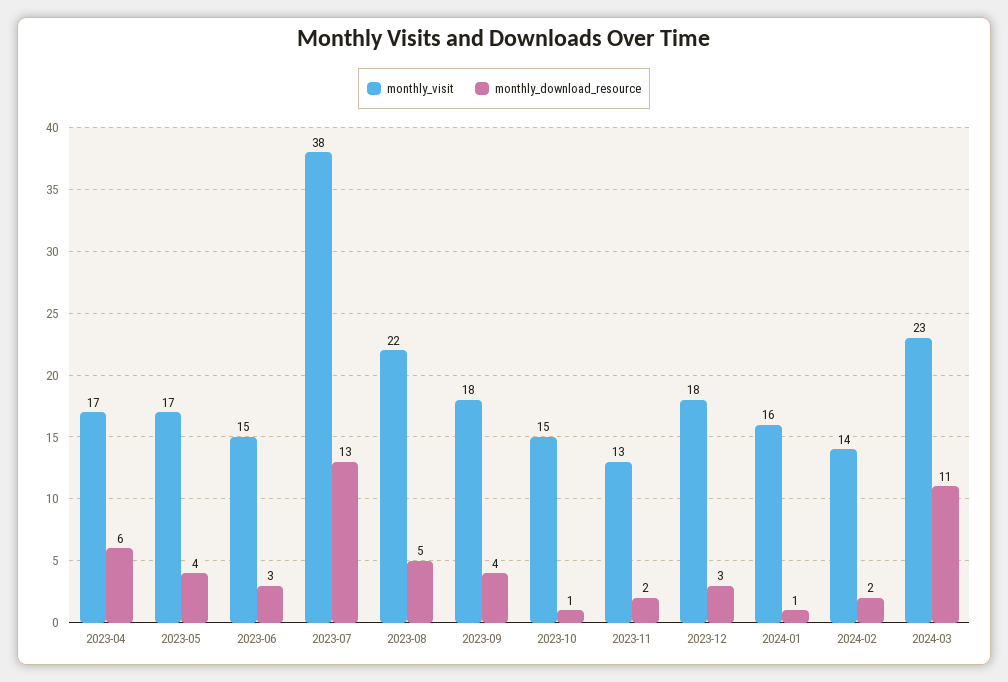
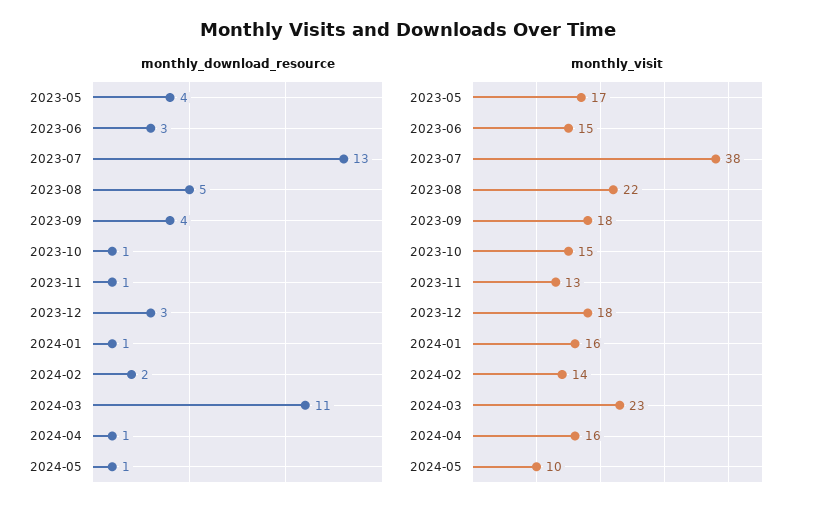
monthly_visit, 2023-04: 17 -> none
monthly_download_resource, 2023-04: 6 -> none
monthly_download_resource, 2023-11: 2 -> 1
monthly_download_resource, 2024-04: none -> 1
monthly_download_resource, 2024-05: none -> 1
monthly_visit, 2024-04: none -> 16
monthly_visit, 2024-05: none -> 10

